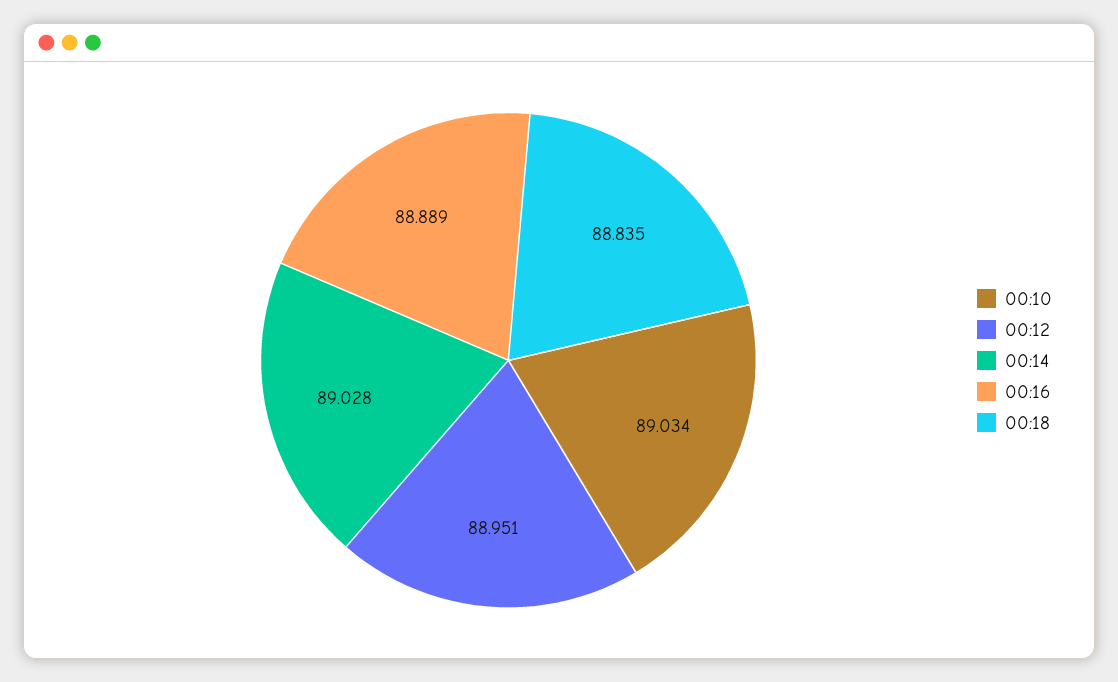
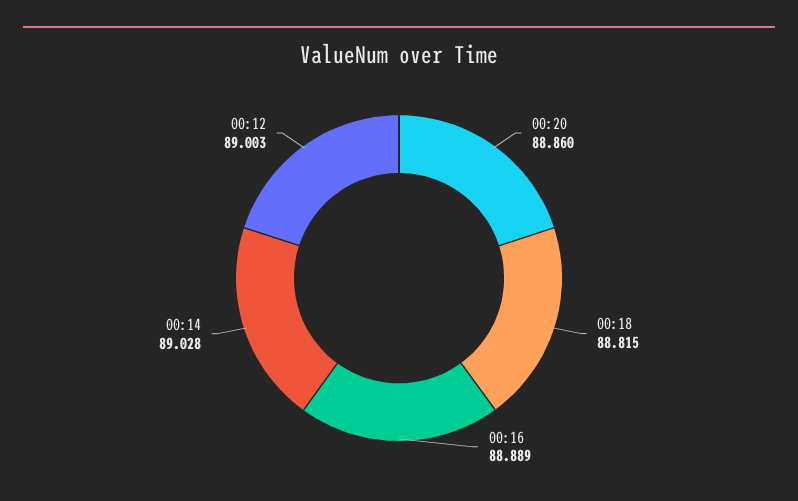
00:10: 89.034 -> none
00:12: 88.951 -> 89.003
00:18: 88.835 -> 88.815
00:20: none -> 88.86

